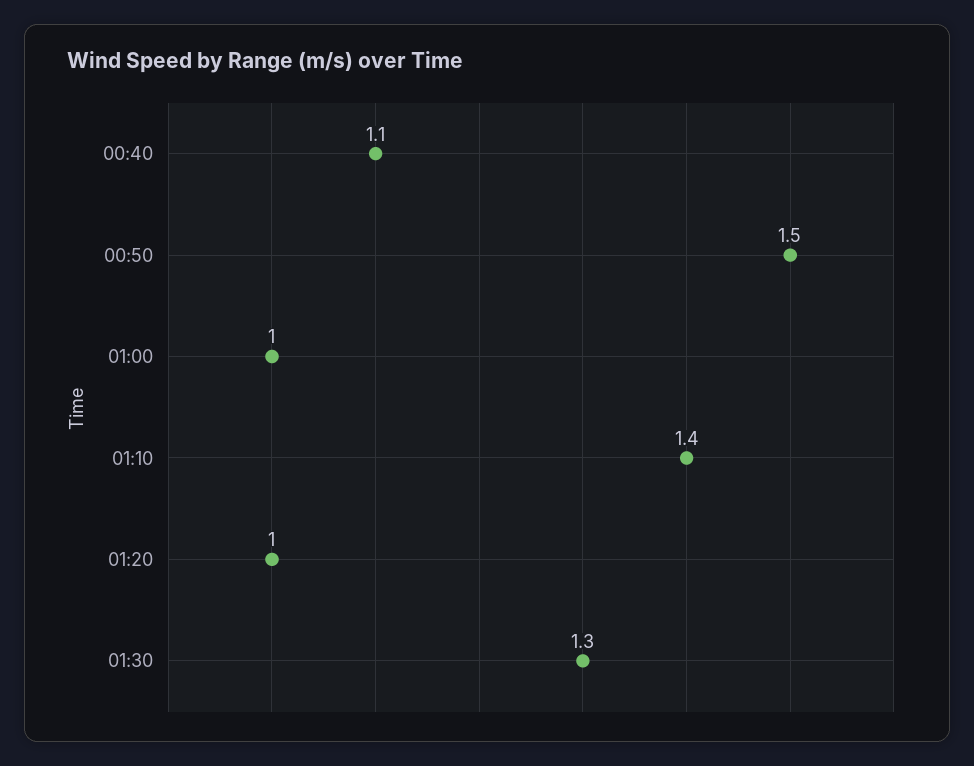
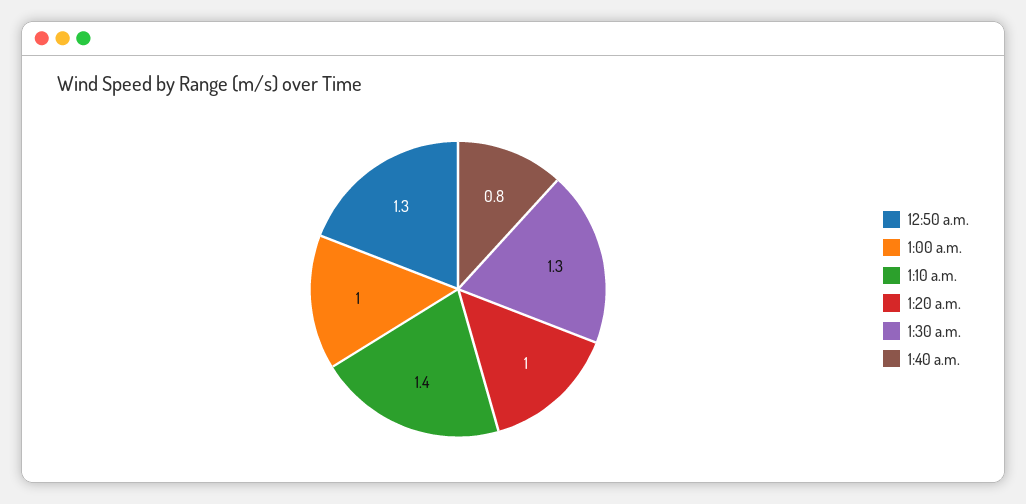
00:40: 1.1 -> none
00:50: 1.5 -> 1.3
1:40 a.m.: none -> 0.8

